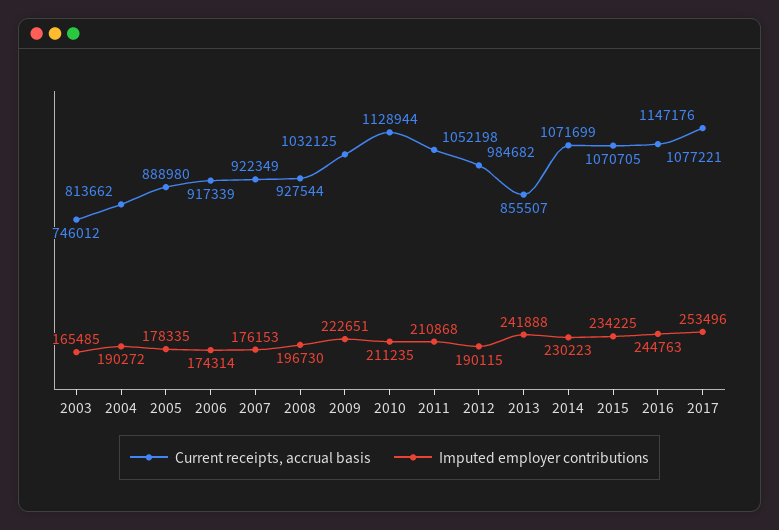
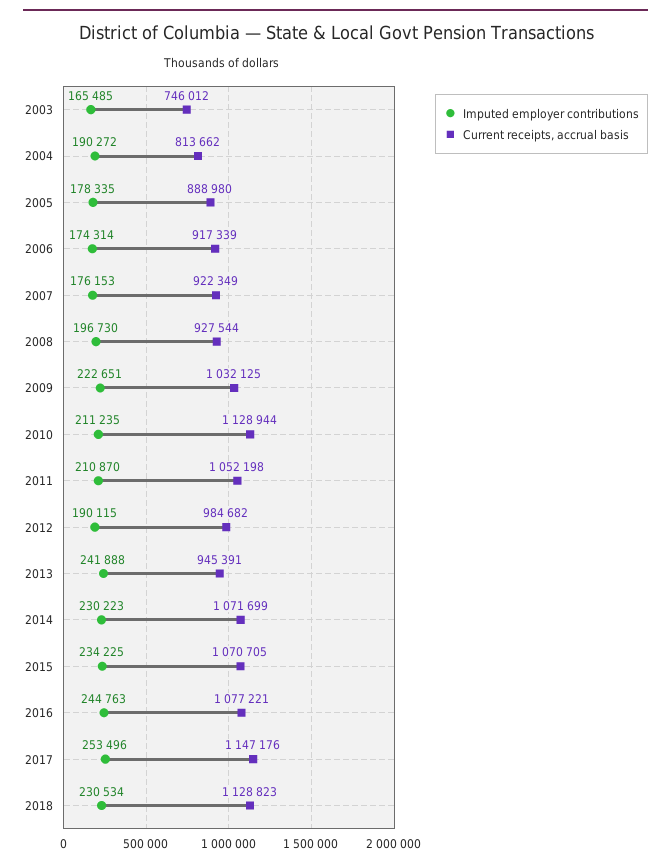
Imputed employer contributions, 2011: 210868 -> 210870
Current receipts, accrual basis, 2013: 855507 -> 945391
Imputed employer contributions, 2018: none -> 230534
Current receipts, accrual basis, 2018: none -> 1128823

